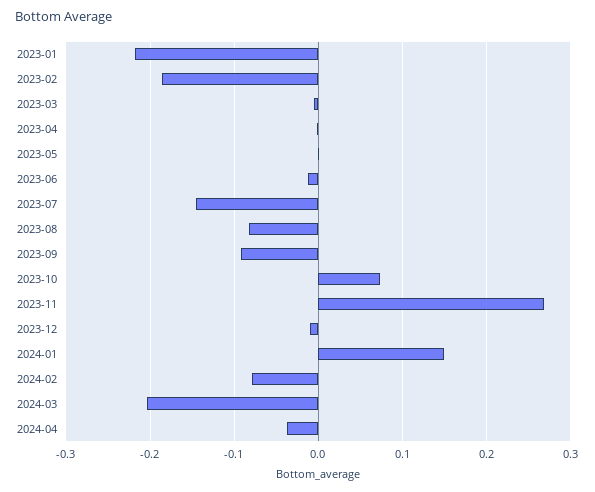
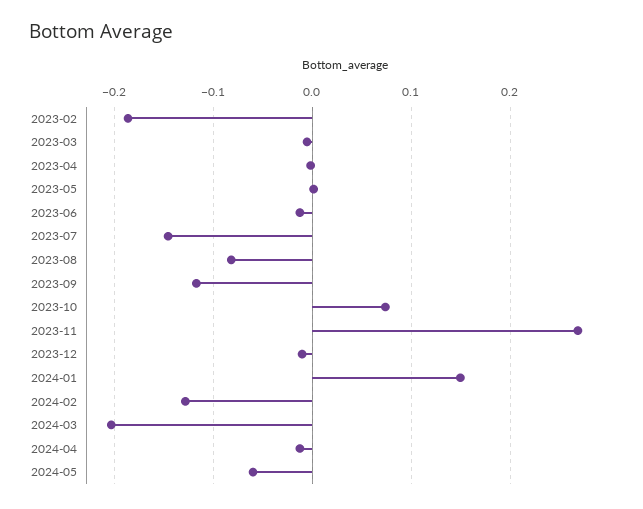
2023-01: -0.22 -> none
2023-09: -0.09 -> -0.12
2024-02: -0.08 -> -0.13
2024-04: -0.04 -> -0.01
2024-05: none -> -0.06

